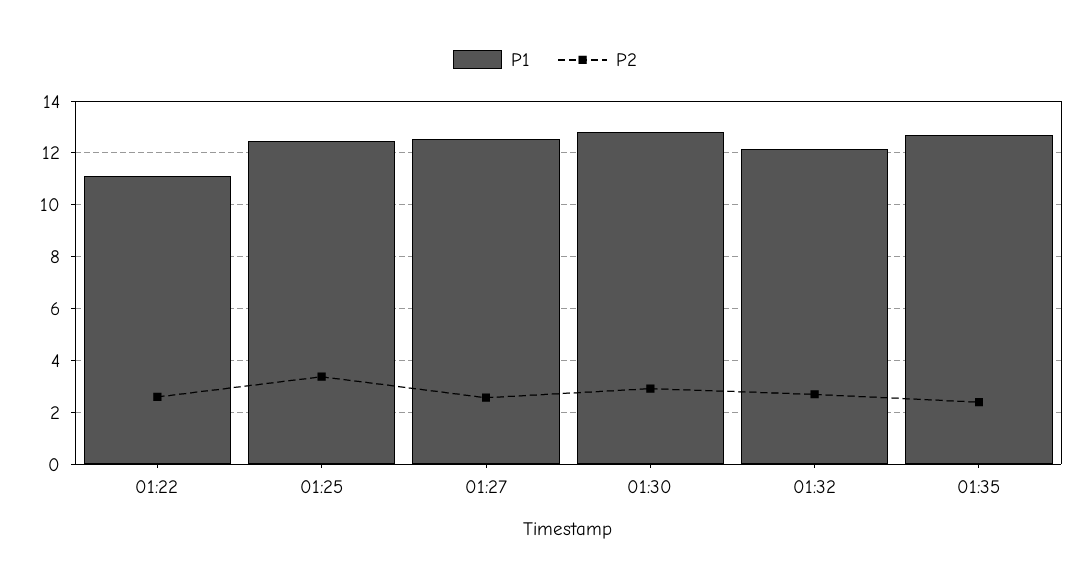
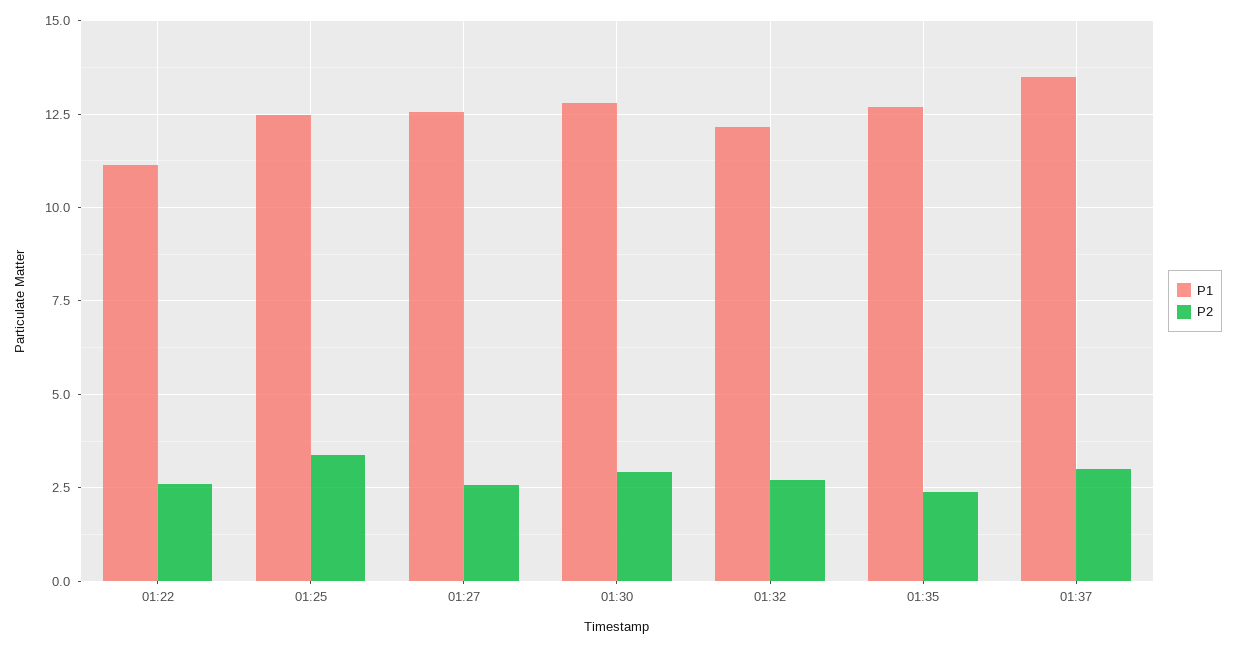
P1, 01:37: none -> 13.5
P2, 01:37: none -> 3

